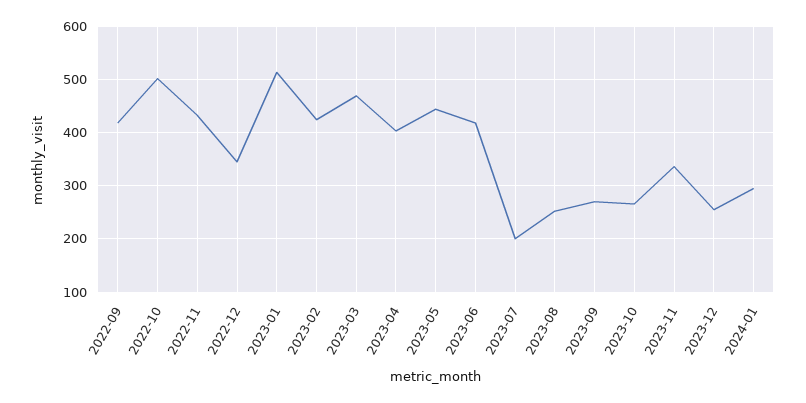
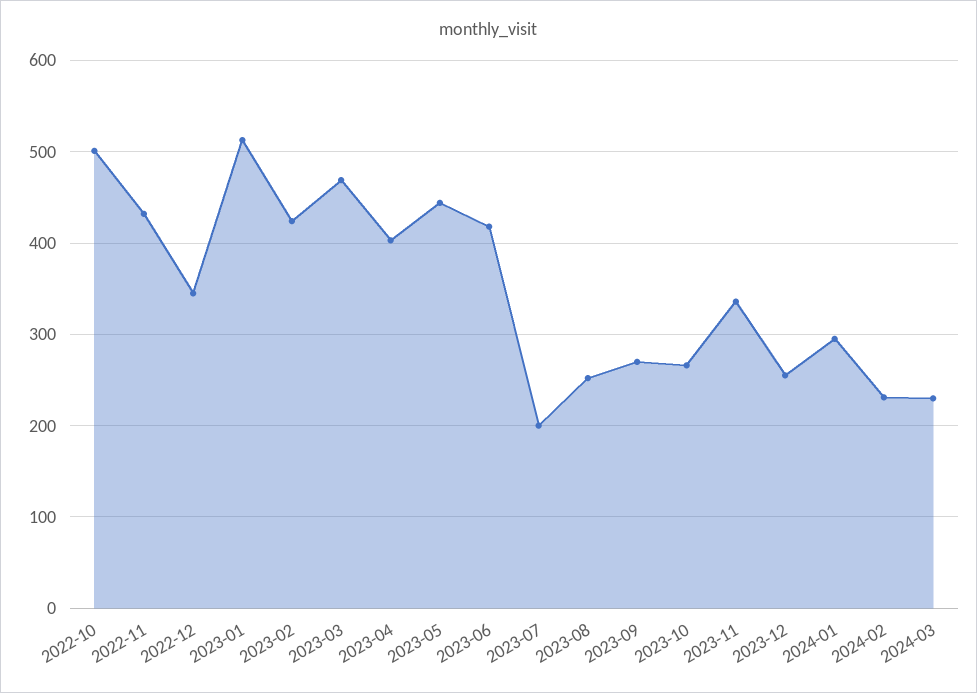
2022-09: 420 -> none
2024-02: none -> 230
2024-03: none -> 230

